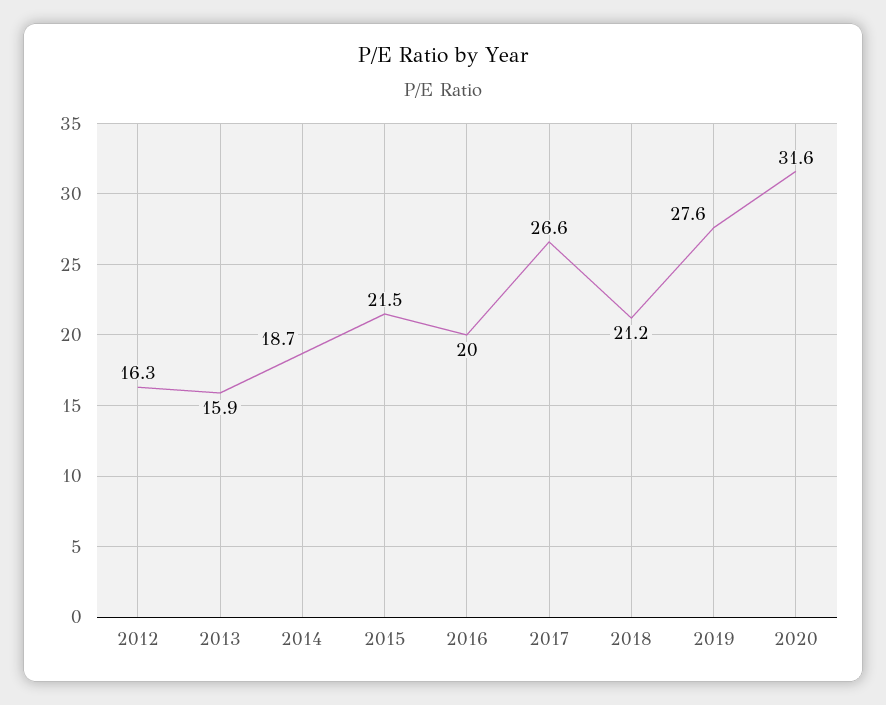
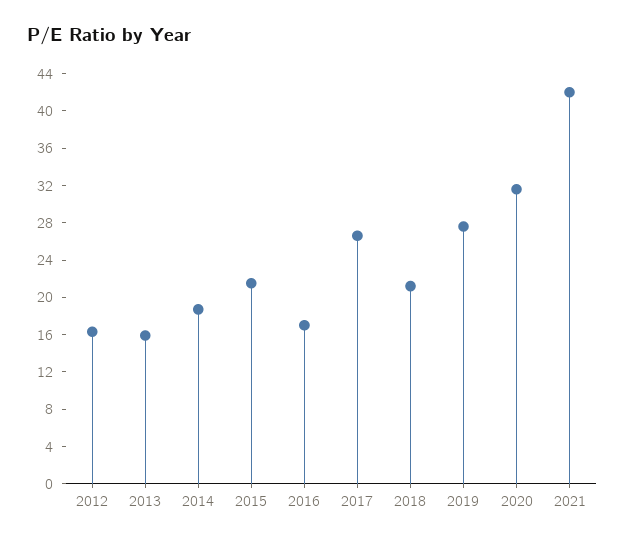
2016: 20 -> 17
2021: none -> 42

